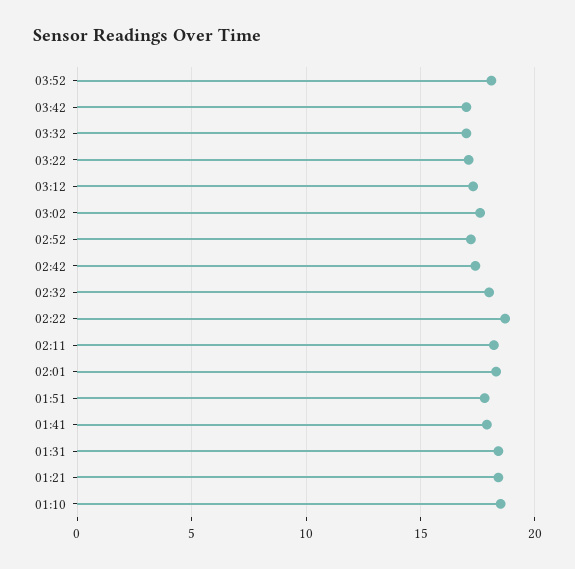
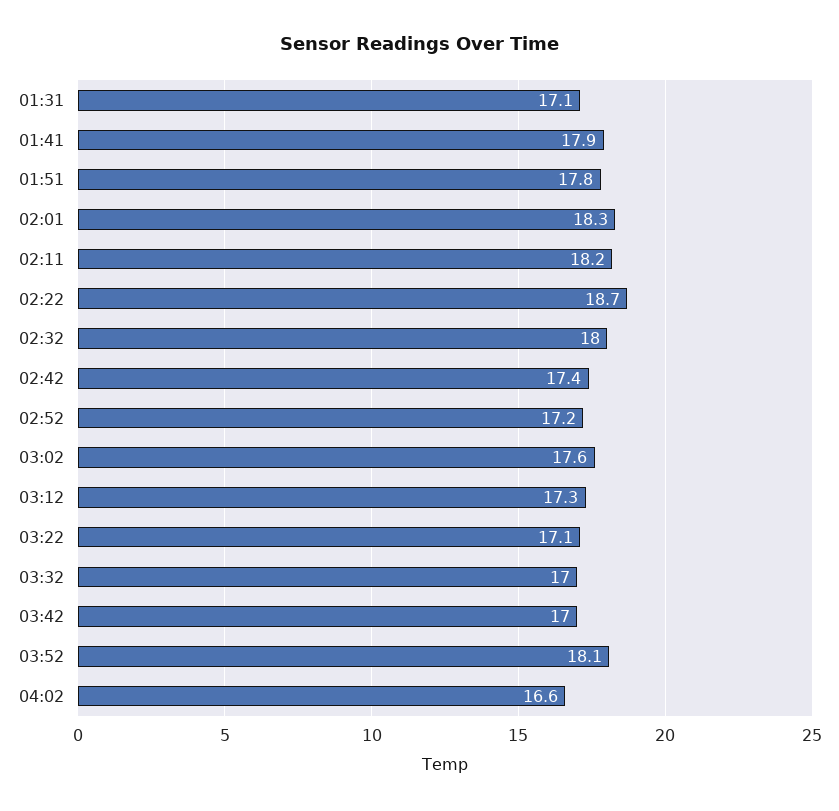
01:31: 18.5 -> 17.1
01:21: 18.5 -> none
01:10: 18.5 -> none
04:02: none -> 16.6

